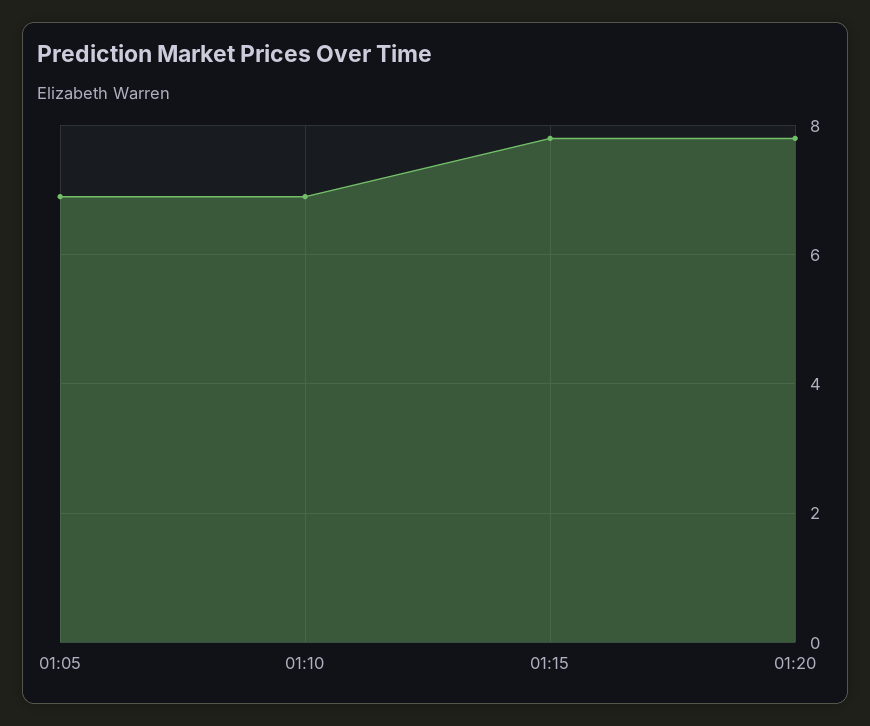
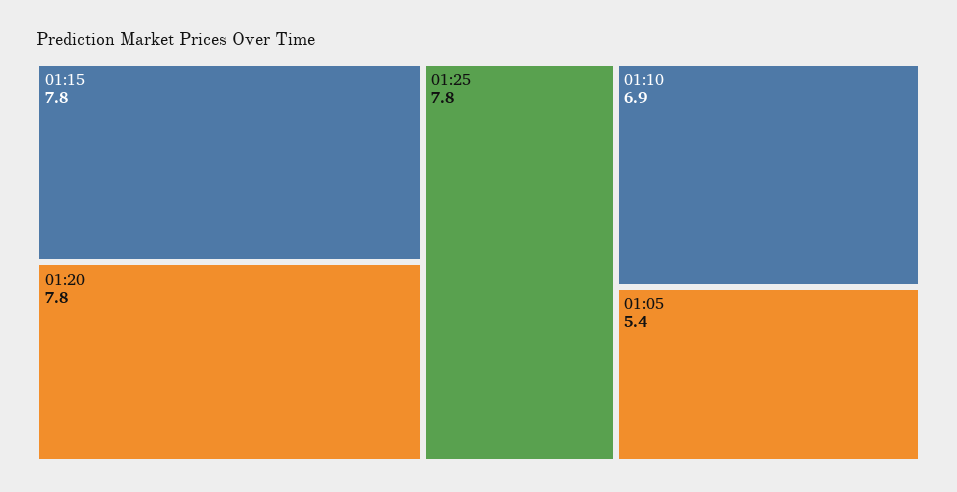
01:05: 7 -> 5.4
01:25: none -> 7.8

